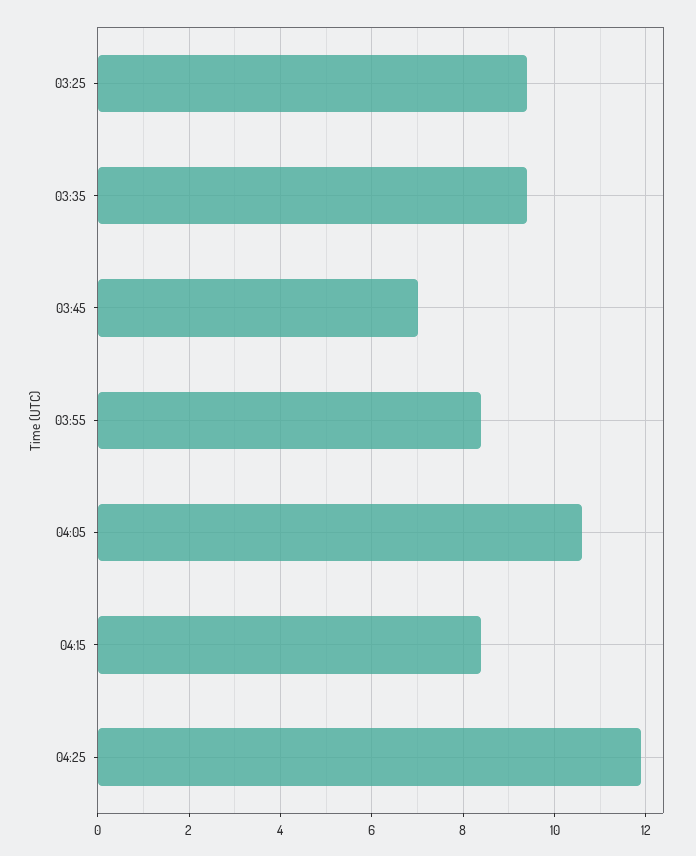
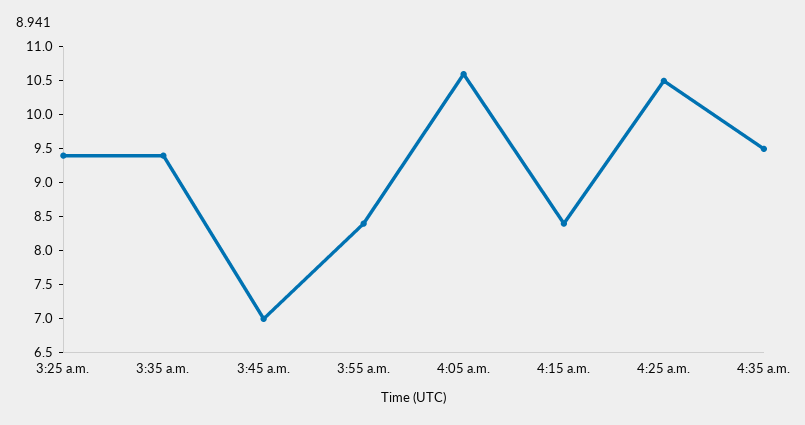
04:25: 12 -> 10.5
4:35 a.m.: none -> 9.5

